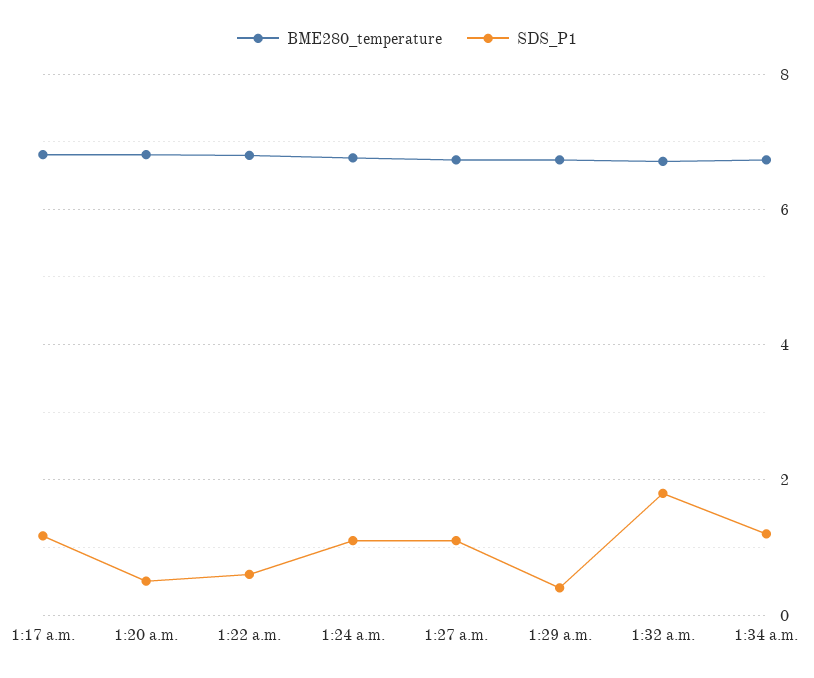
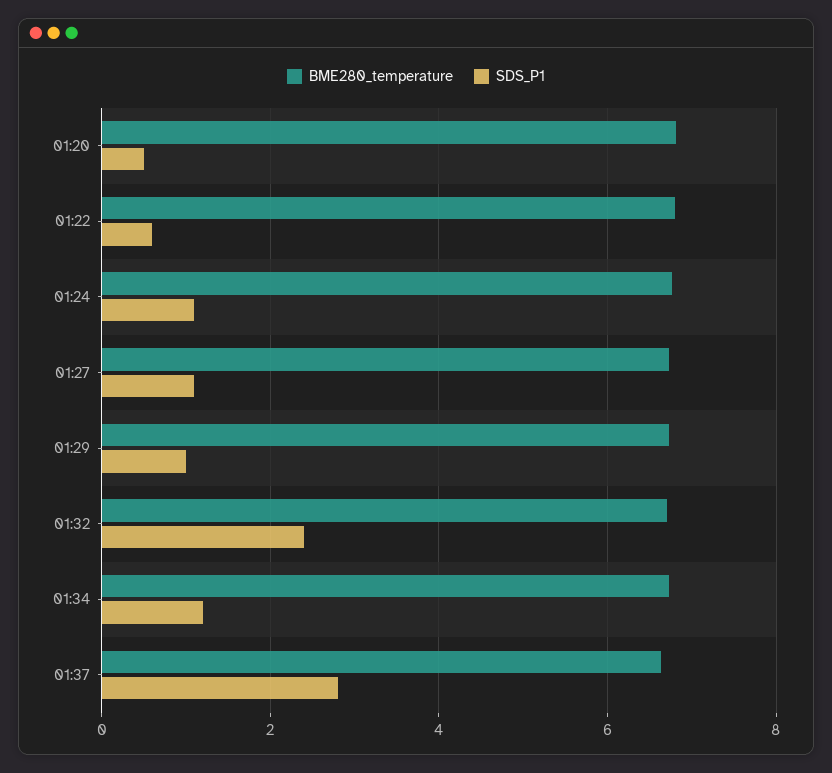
BME280_temperature, 1:17 a.m.: 6.8 -> none
SDS_P1, 1:17 a.m.: 1.2 -> none
SDS_P1, 1:29 a.m.: 0.4 -> 1
SDS_P1, 1:32 a.m.: 1.8 -> 2.4
BME280_temperature, 01:37: none -> 6.6
SDS_P1, 01:37: none -> 2.8

